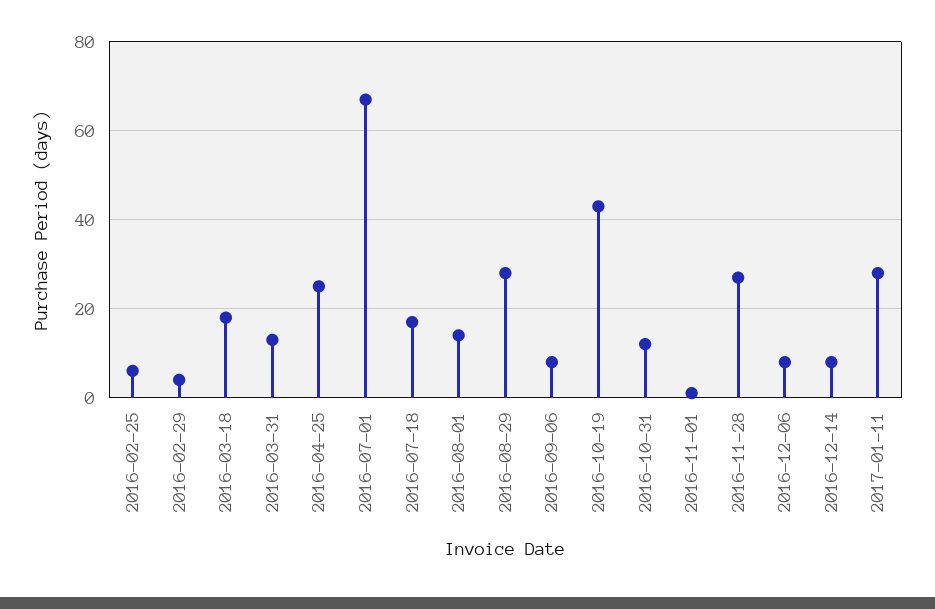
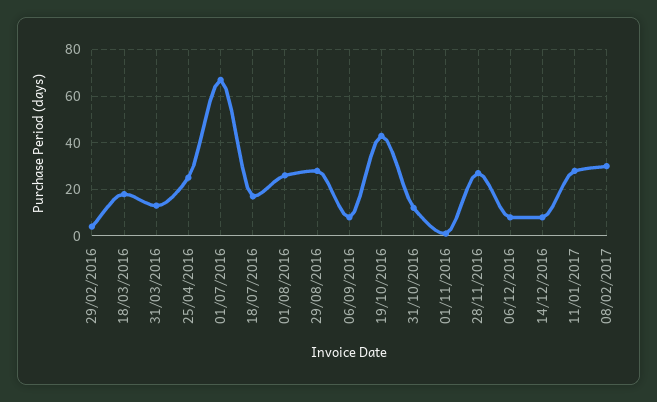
2016-02-25: 5 -> none
2016-08-01: 15 -> 25
08/02/2017: none -> 30

